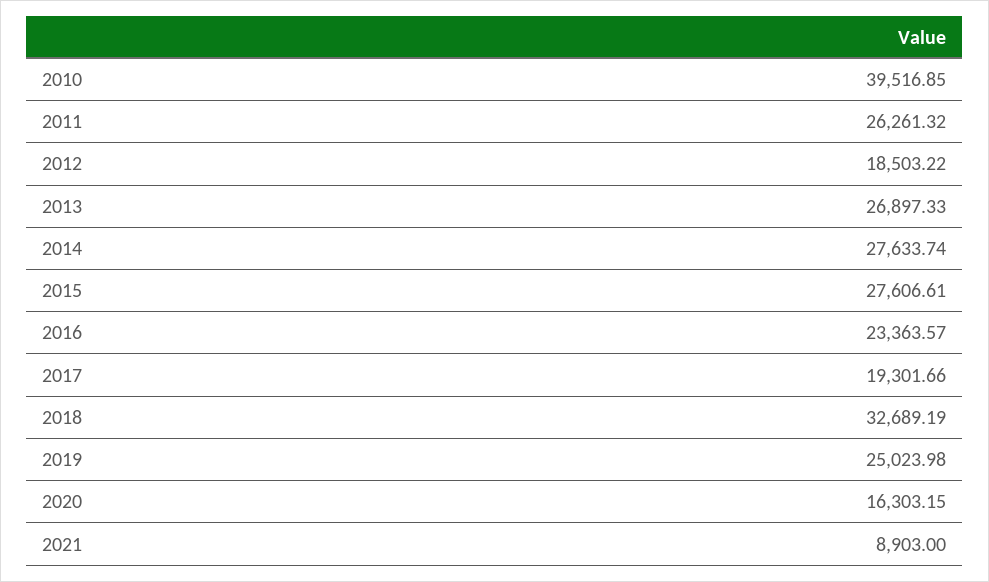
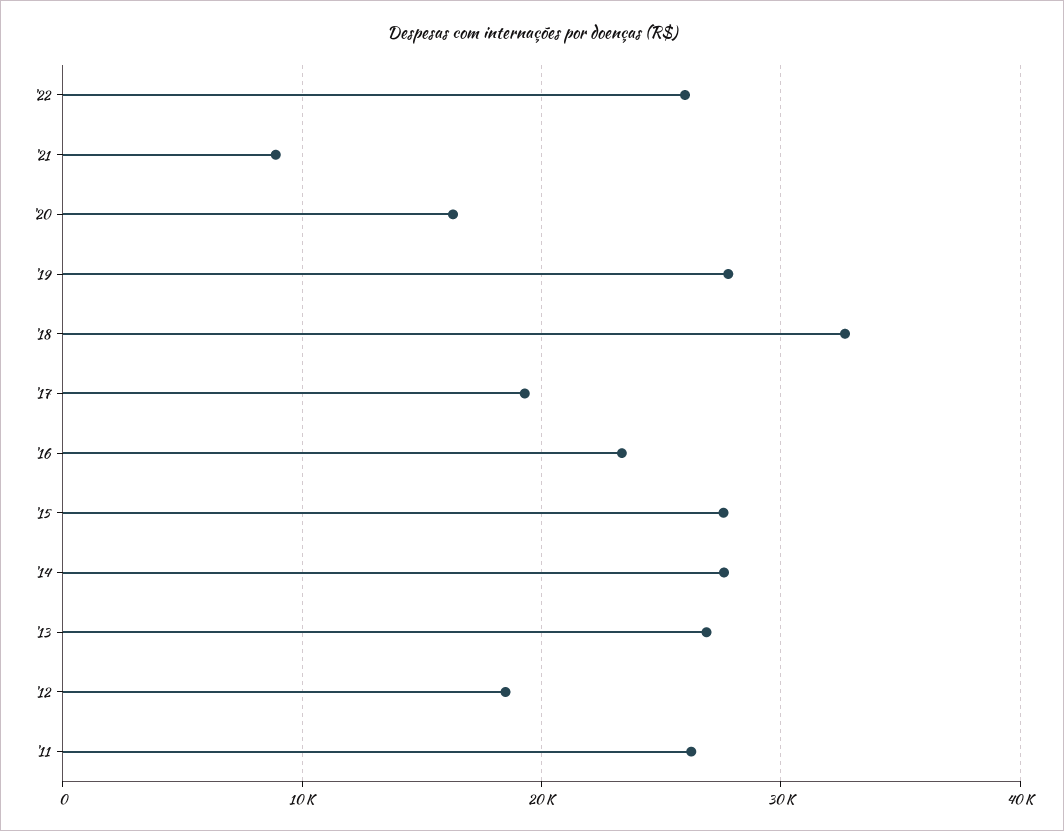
2010: 39516.85 -> none
2019: 25023.98 -> 28000
'22: none -> 26000

